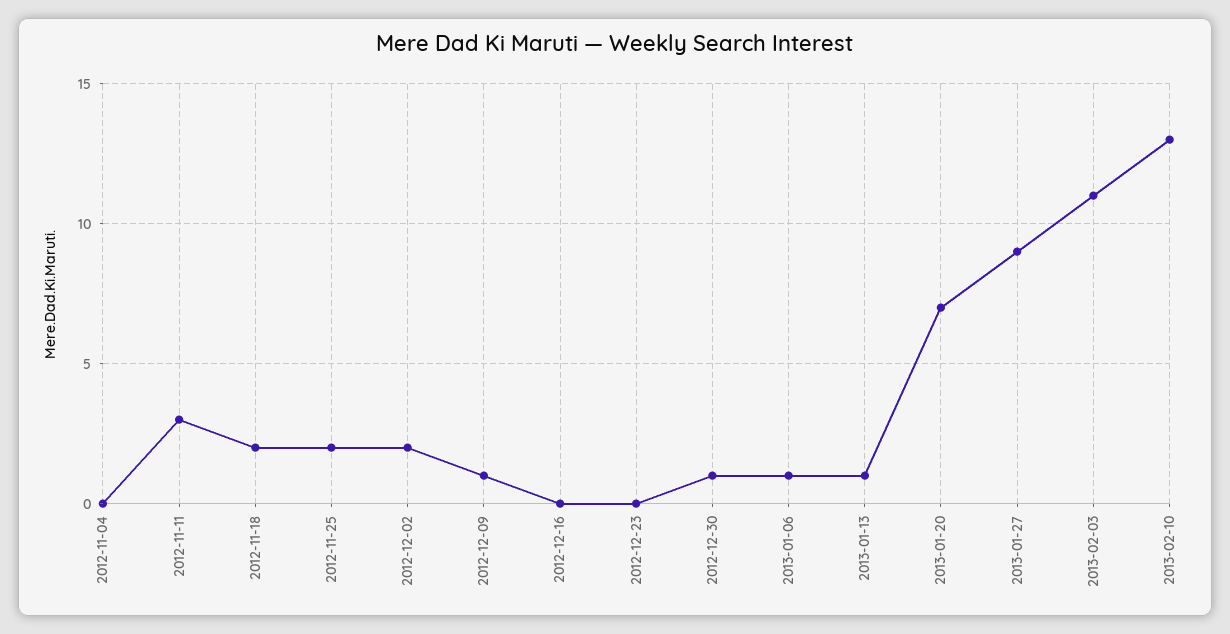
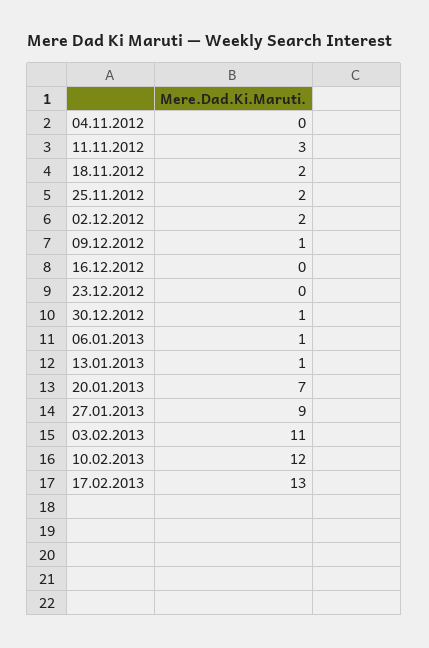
2013-02-10: 13 -> 12
17.02.2013: none -> 13

